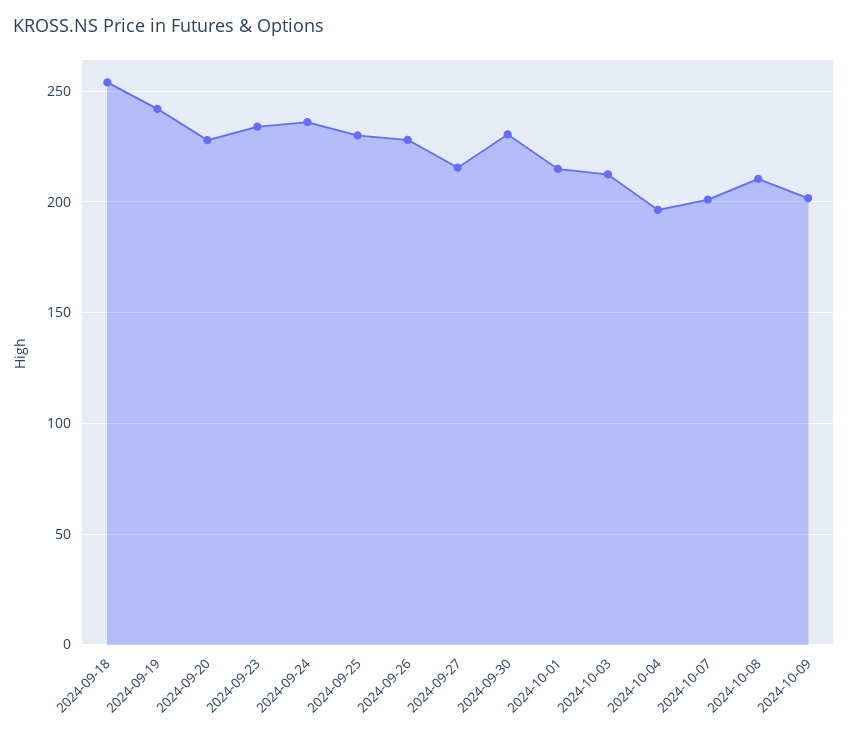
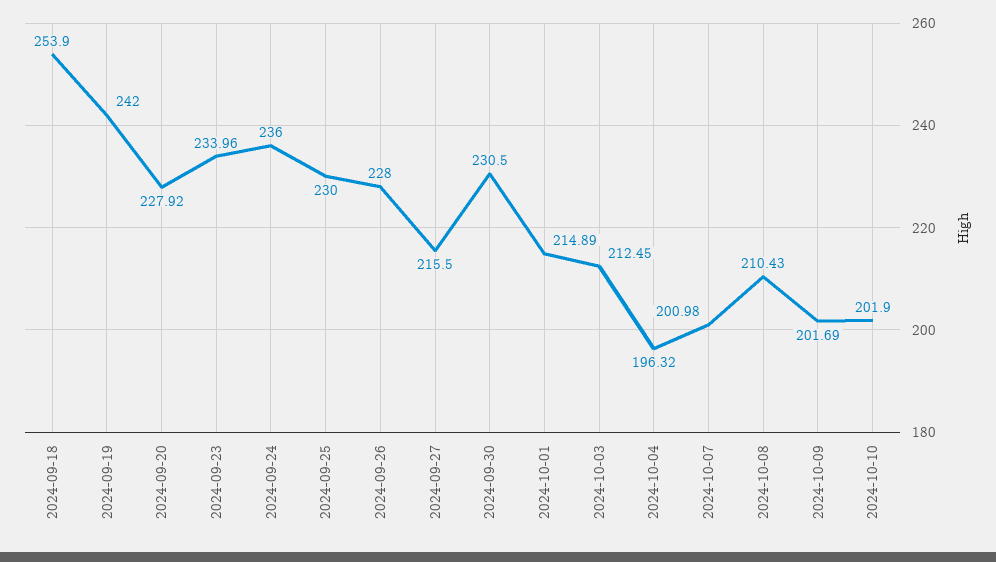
2024-10-10: none -> 201.9

